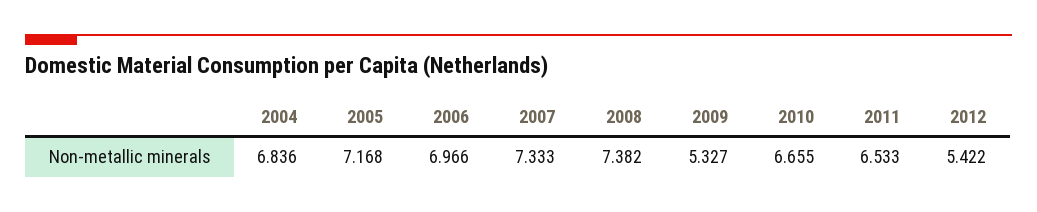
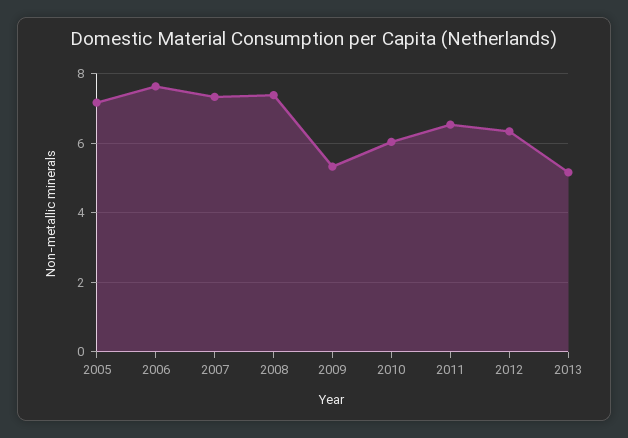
2004: 6.836 -> none
2006: 6.966 -> 7.6
2010: 6.655 -> 6
2012: 5.422 -> 6.4
2013: none -> 5.2

